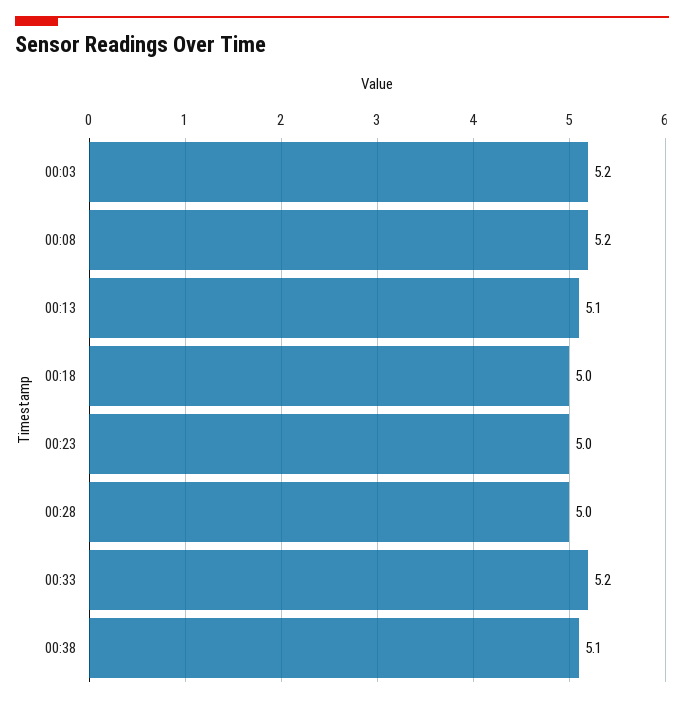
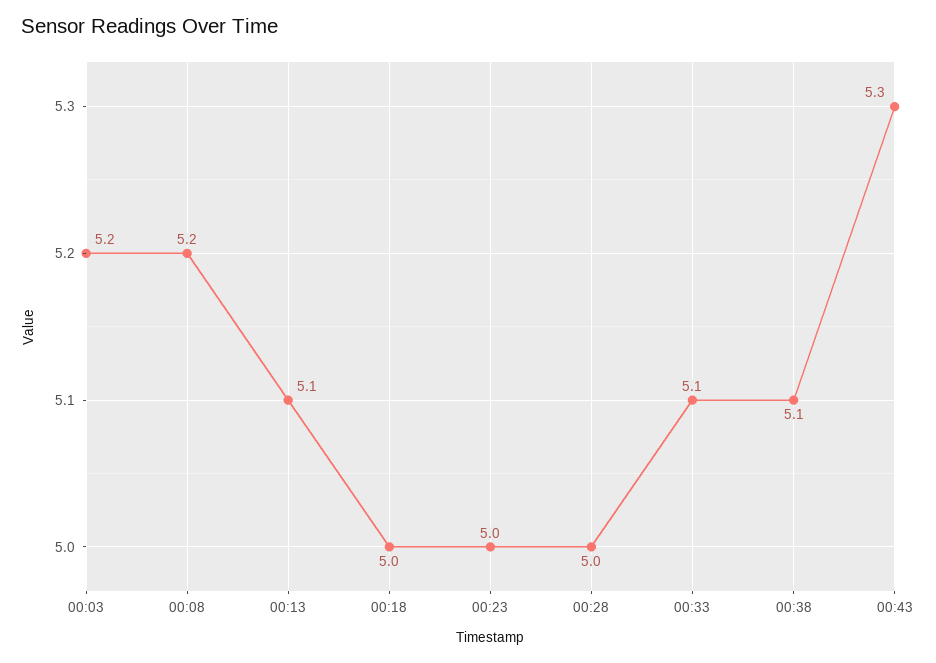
00:33: 5.2 -> 5.1
00:43: none -> 5.3

